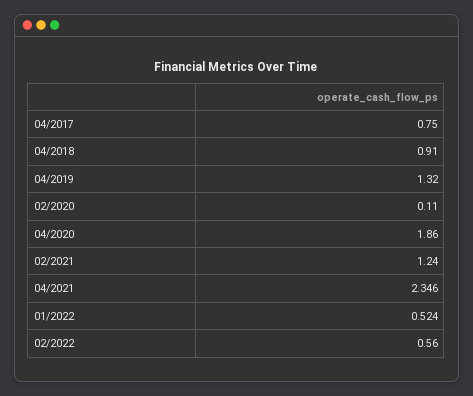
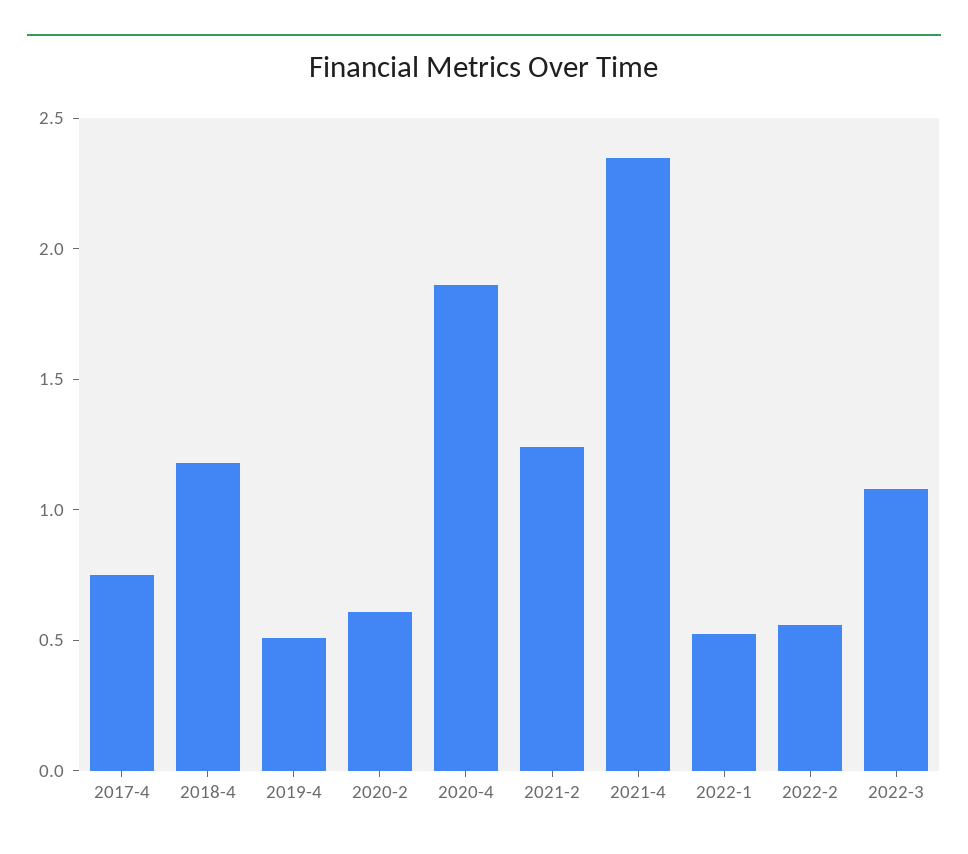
04/2018: 0.91 -> 1.2
04/2019: 1.32 -> 0.5
02/2020: 0.11 -> 0.6
2022-3: none -> 1.1

